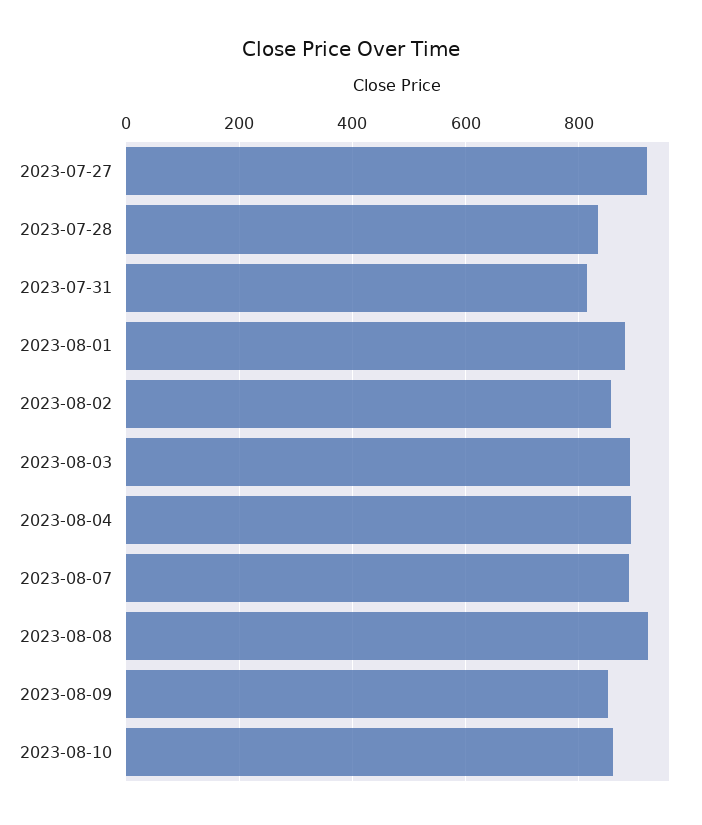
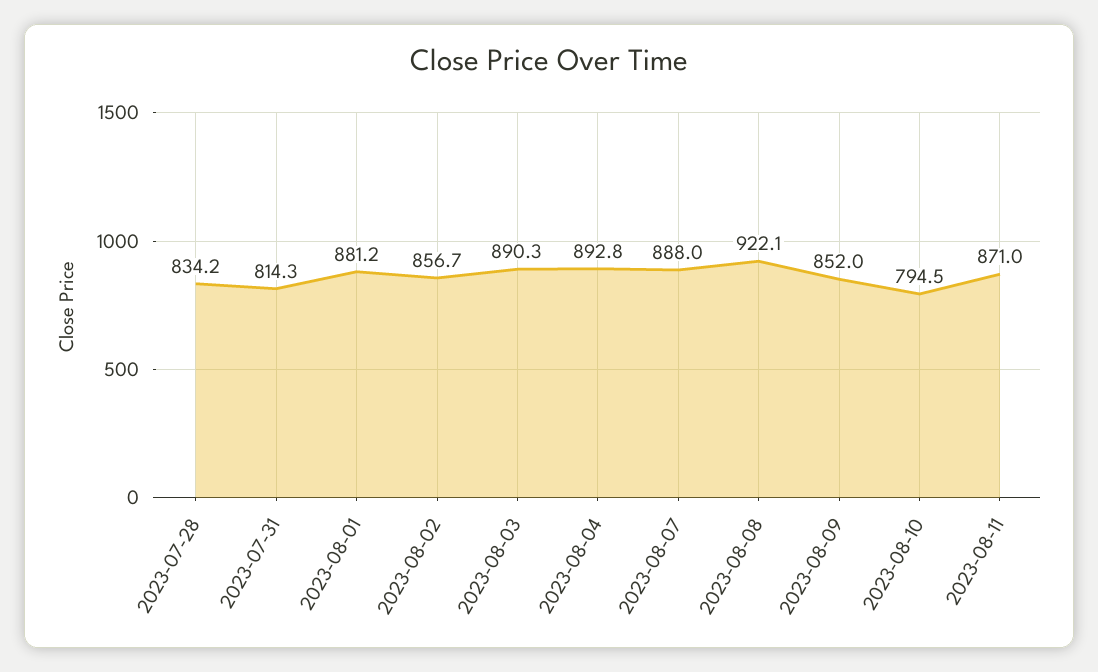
2023-07-27: 920 -> none
2023-08-10: 860 -> 794.5
2023-08-11: none -> 871

